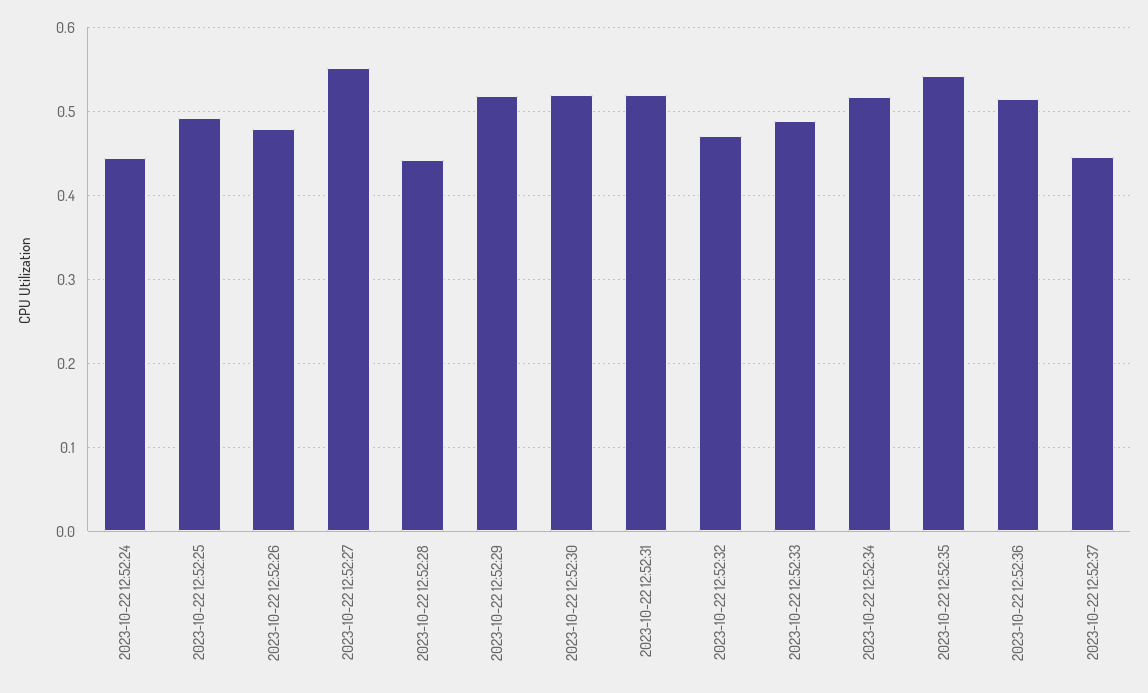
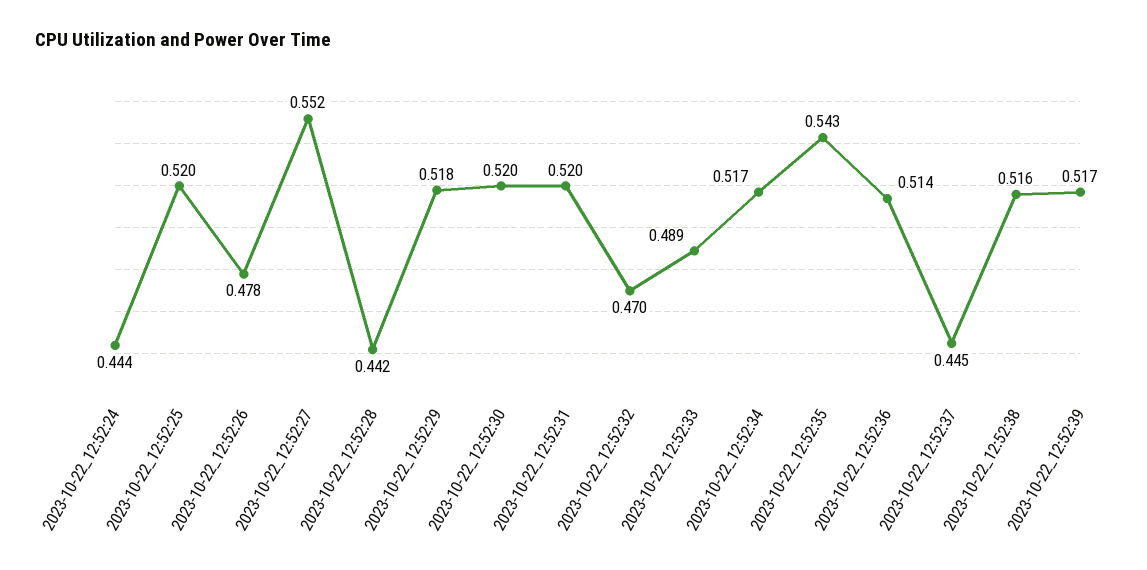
2023-10-22 12:52:25: 0.49 -> 0.52
2023-10-22_12:52:38: none -> 0.516
2023-10-22_12:52:39: none -> 0.517

